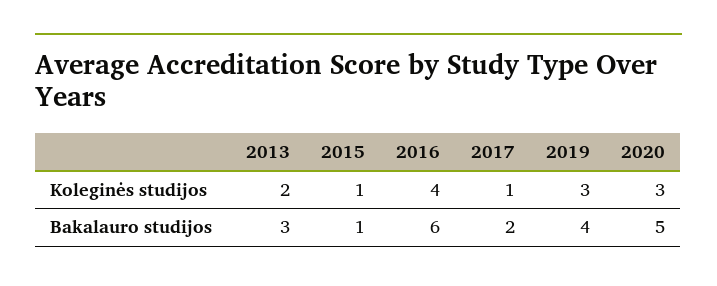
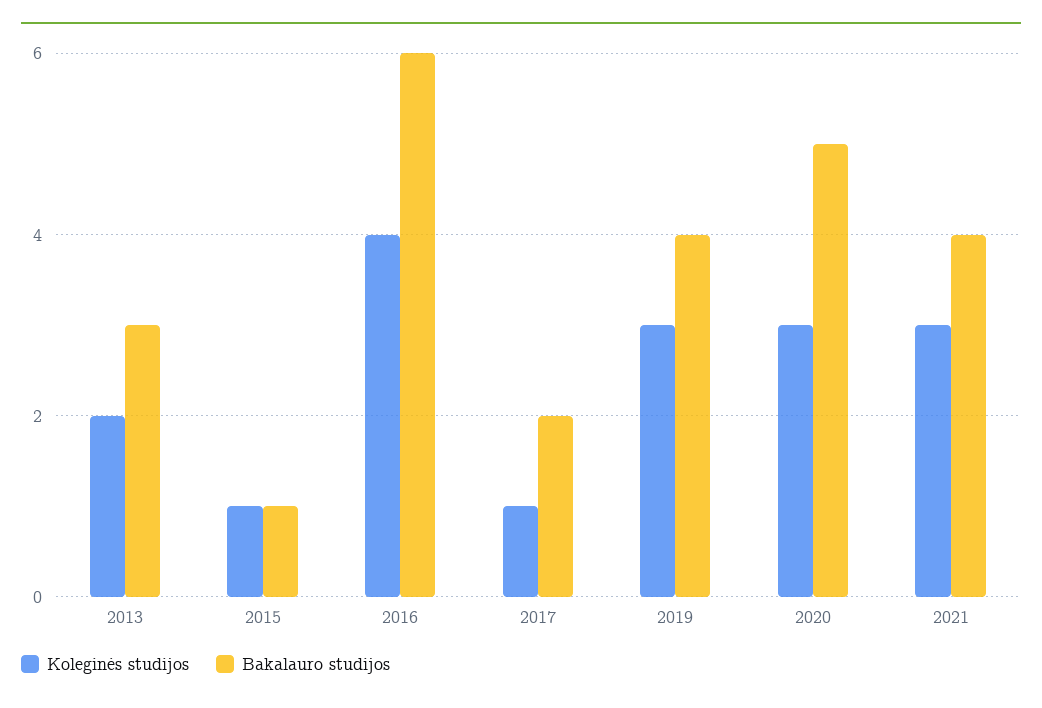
Koleginės studijos, 2021: none -> 3
Bakalauro studijos, 2021: none -> 4

